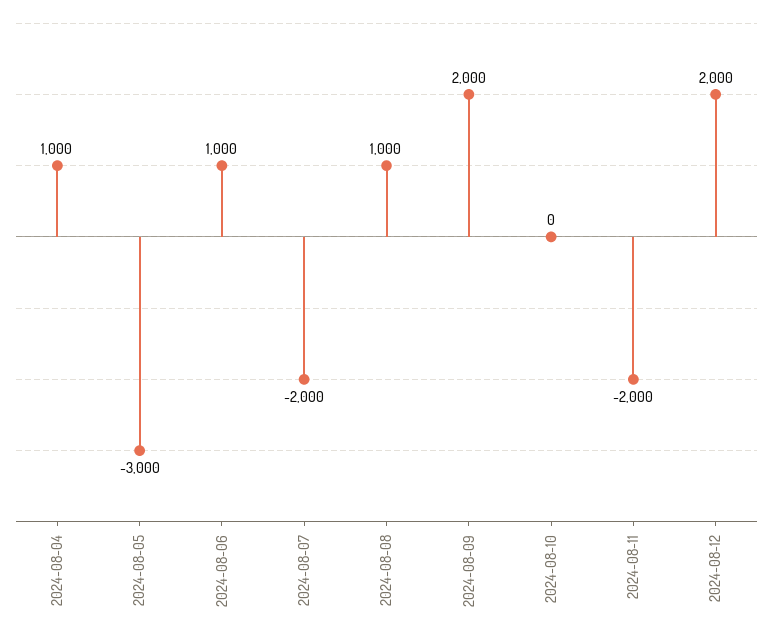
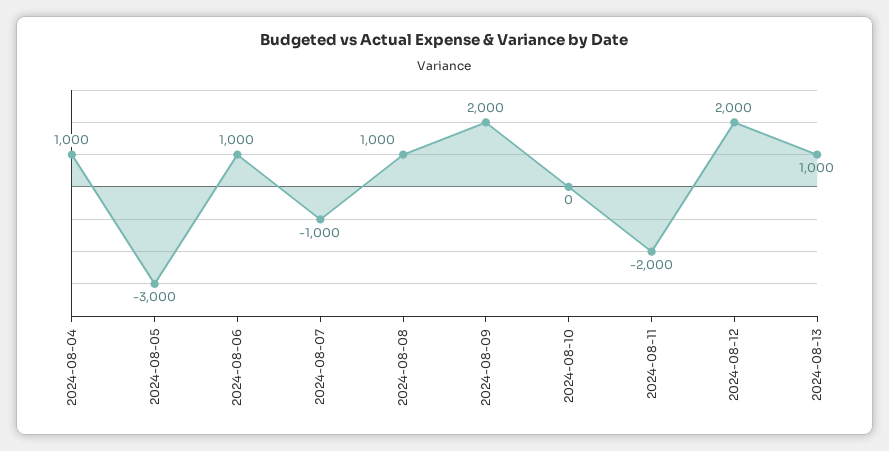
2024-08-07: -2000 -> -1000
2024-08-13: none -> 1000

